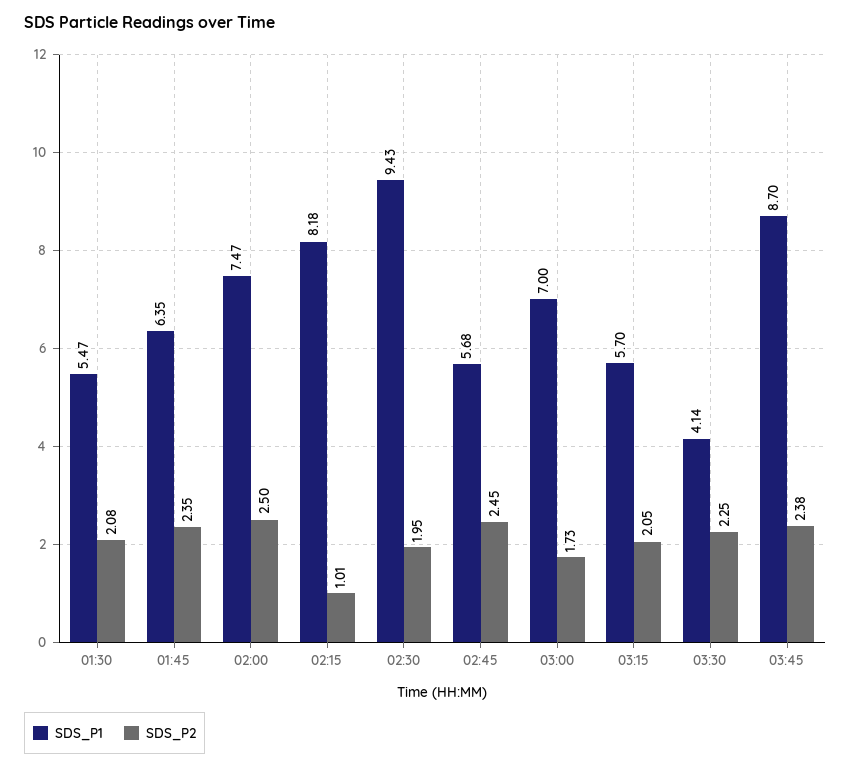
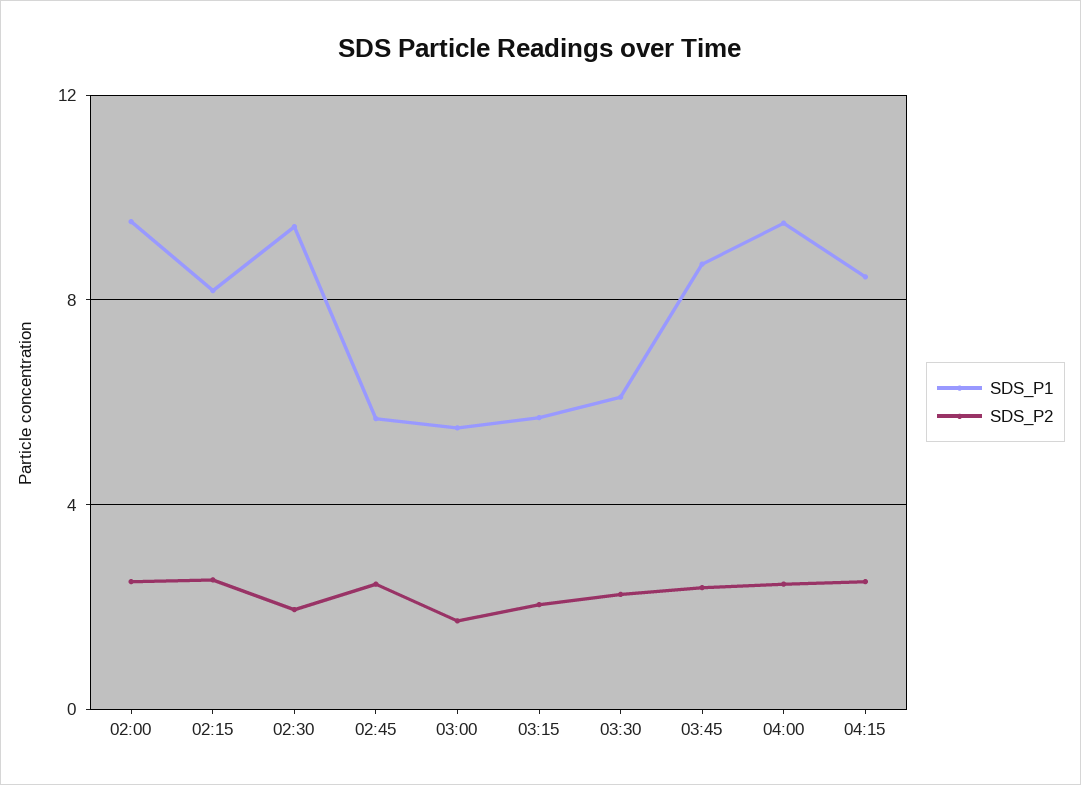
SDS_P1, 01:30: 5.47 -> none
SDS_P2, 01:30: 2.08 -> none
SDS_P1, 01:45: 6.35 -> none
SDS_P2, 01:45: 2.35 -> none
SDS_P1, 02:00: 7.47 -> 9.5
SDS_P2, 02:15: 1.01 -> 2.5
SDS_P1, 03:00: 7 -> 5.5
SDS_P1, 03:30: 4.14 -> 6
SDS_P1, 04:00: none -> 9.5
SDS_P2, 04:00: none -> 2.5
SDS_P1, 04:15: none -> 8.5
SDS_P2, 04:15: none -> 2.5

